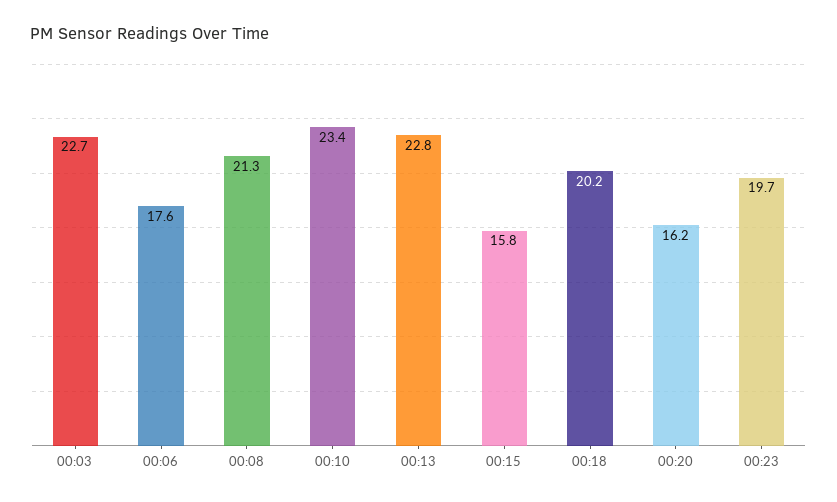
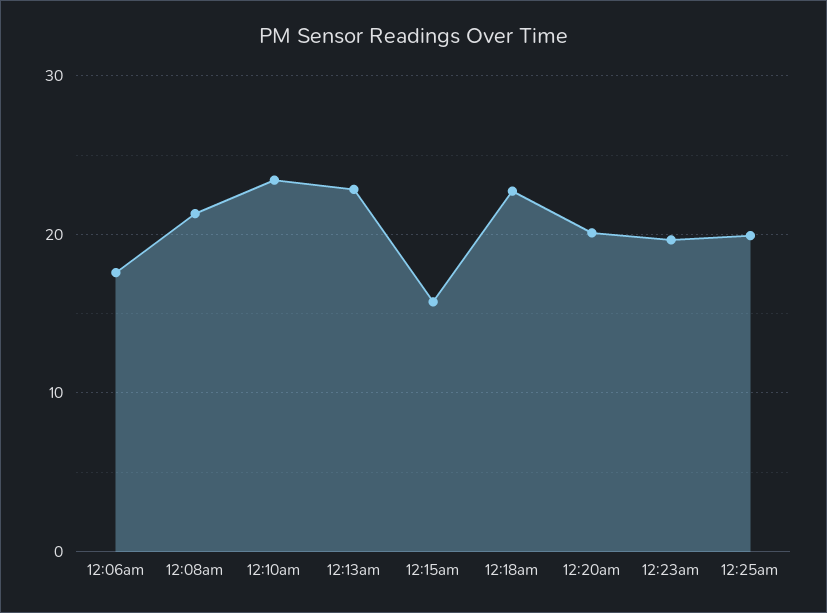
00:03: 22.7 -> none
00:18: 20.2 -> 23
00:20: 16.2 -> 20
12:25am: none -> 20

